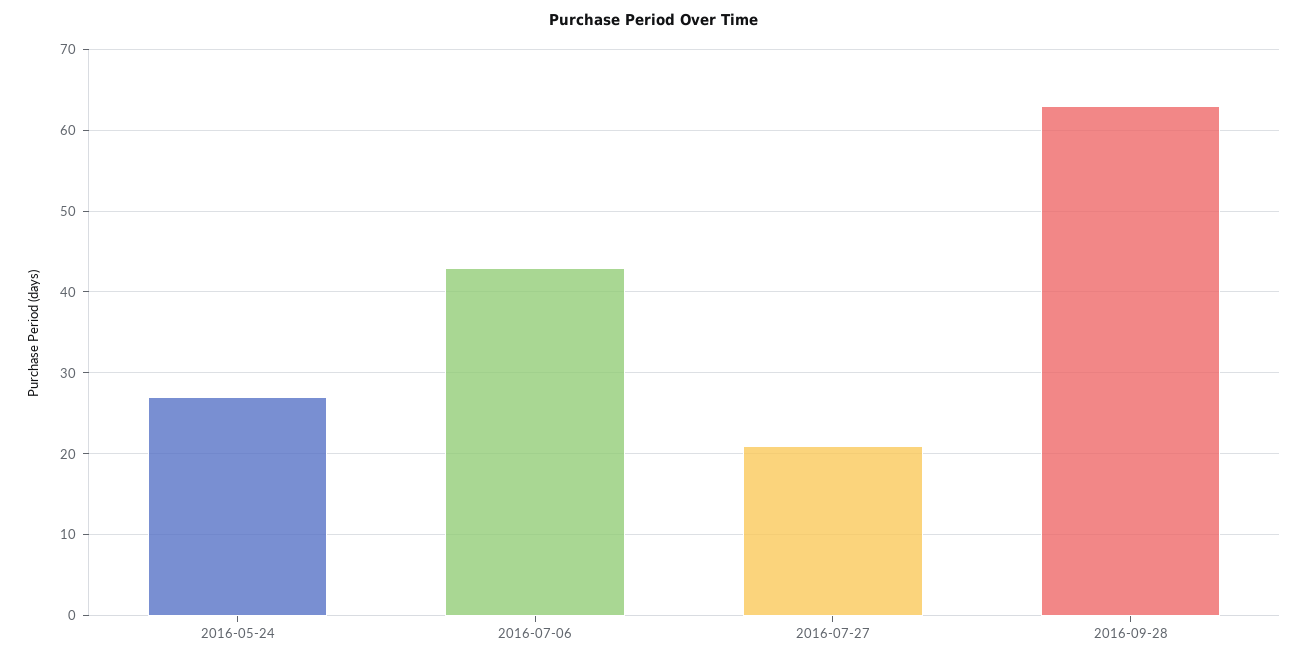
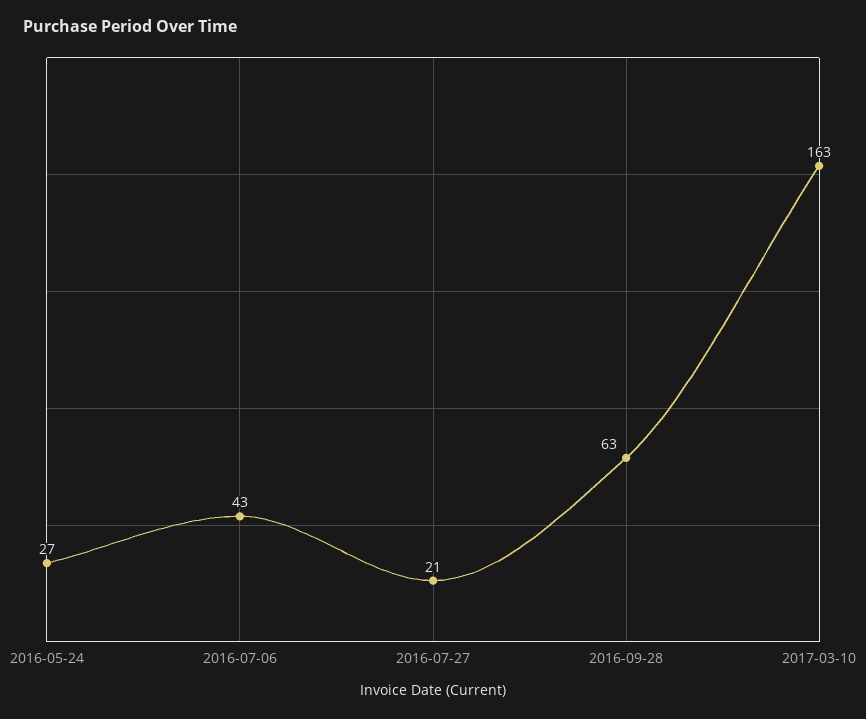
2017-03-10: none -> 163

